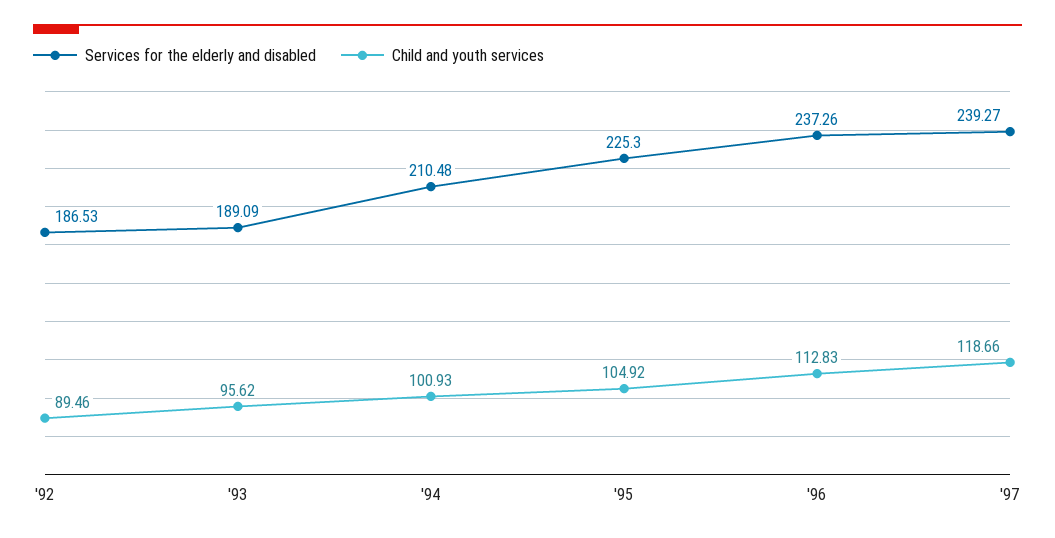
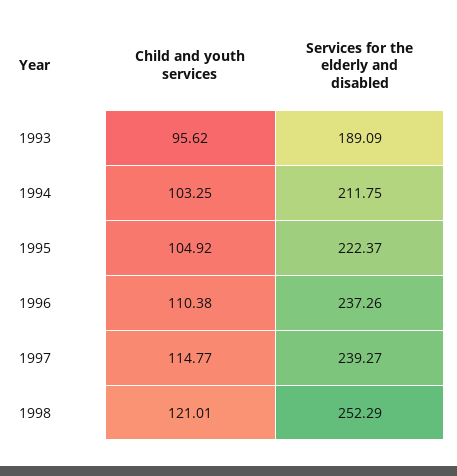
Services for the elderly and disabled, '92: 186.53 -> none
Child and youth services, '92: 89.46 -> none
Services for the elderly and disabled, '94: 210.48 -> 211.75
Child and youth services, '94: 100.93 -> 103.25
Services for the elderly and disabled, '95: 225.3 -> 222.37
Child and youth services, '96: 112.83 -> 110.38
Child and youth services, '97: 118.66 -> 114.77
Child and youth services, 1998: none -> 121.01
Services for the elderly and disabled, 1998: none -> 252.29

